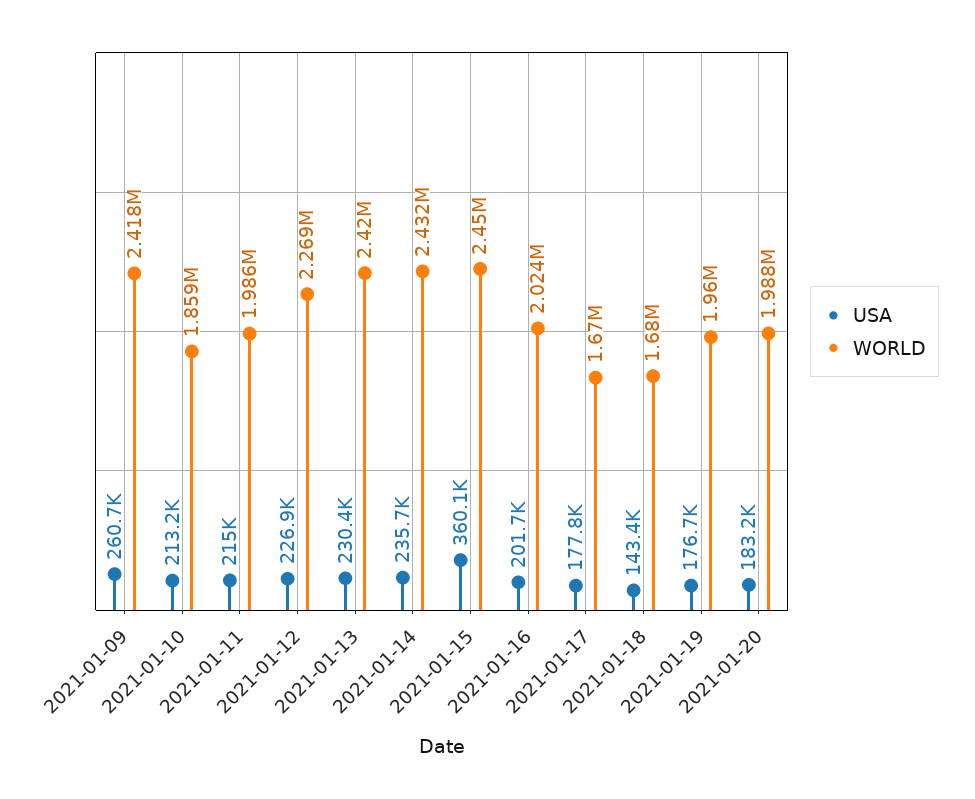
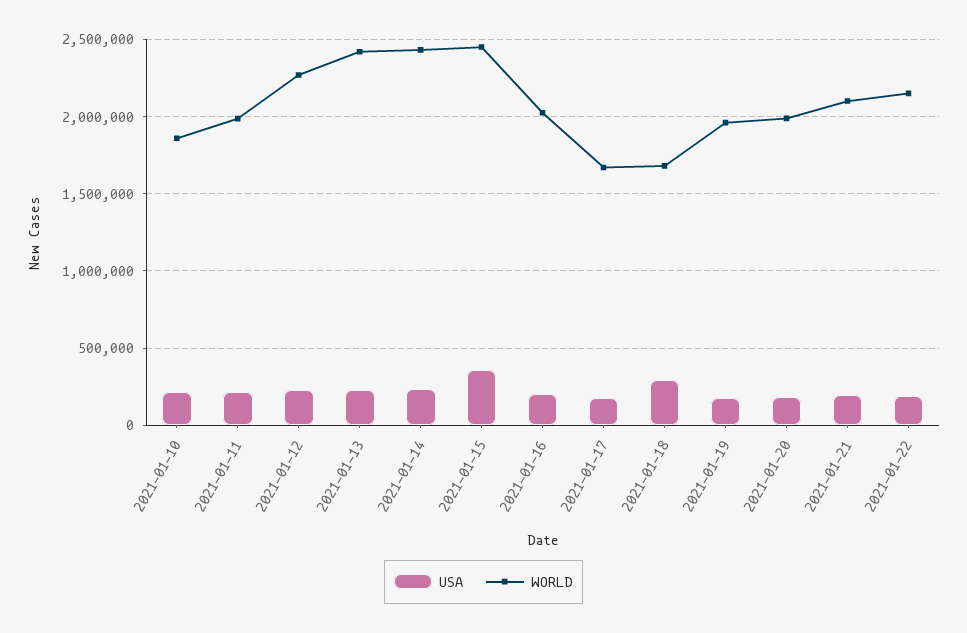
USA, 2021-01-09: 260700 -> none
WORLD, 2021-01-09: 2418000 -> none
USA, 2021-01-18: 143400 -> 300000
USA, 2021-01-21: none -> 200000
WORLD, 2021-01-21: none -> 2100000
USA, 2021-01-22: none -> 200000
WORLD, 2021-01-22: none -> 2150000

